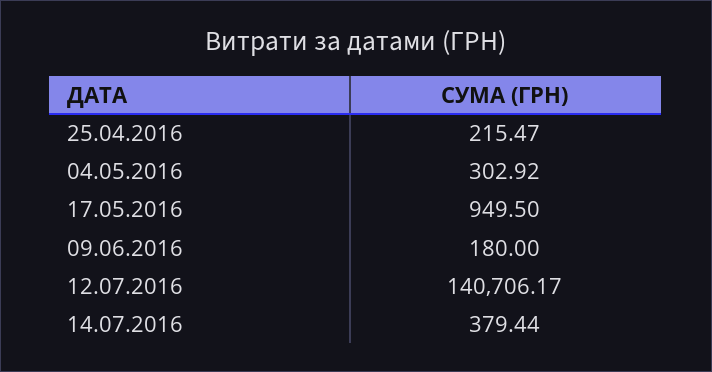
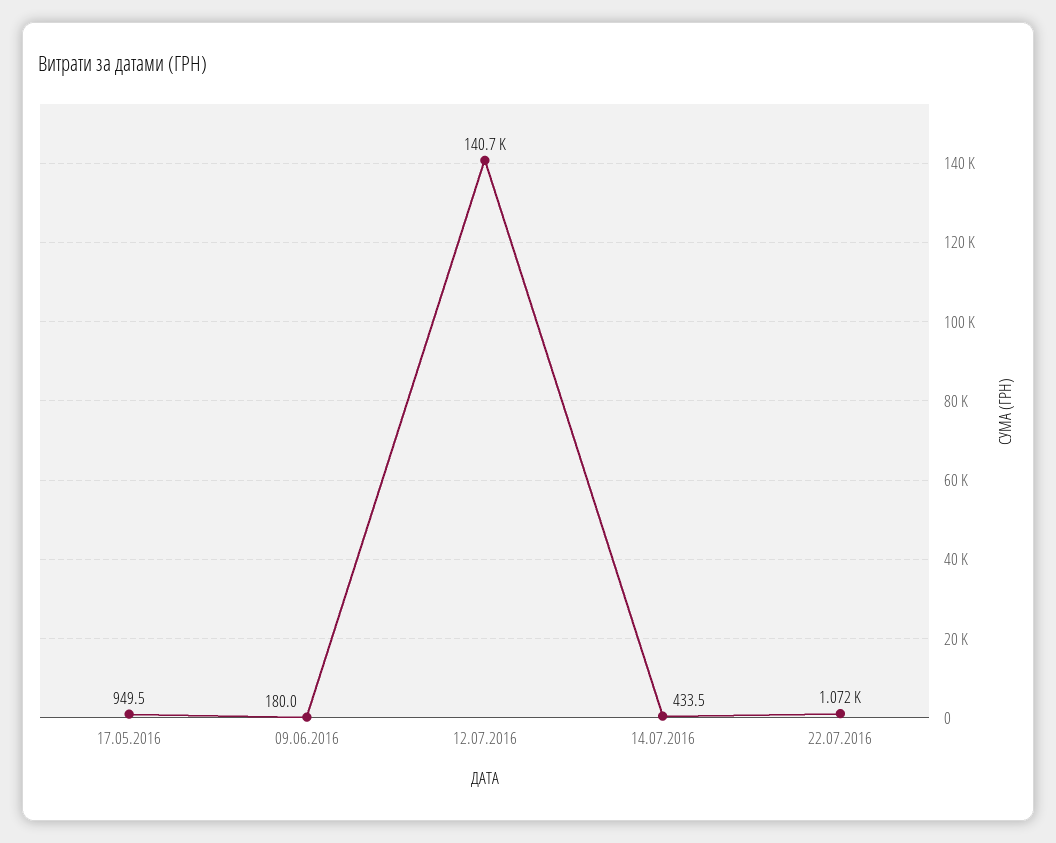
25.04.2016: 215.47 -> none
04.05.2016: 302.92 -> none
14.07.2016: 379.44 -> 433.5
22.07.2016: none -> 1072

